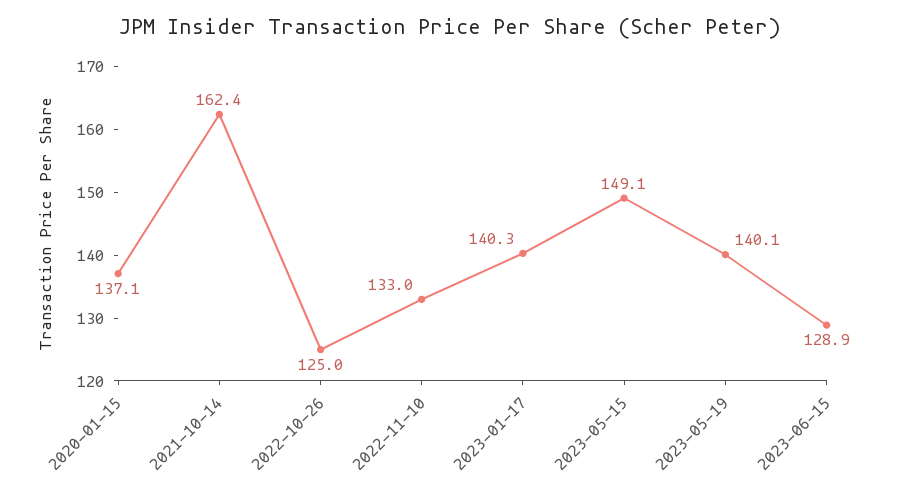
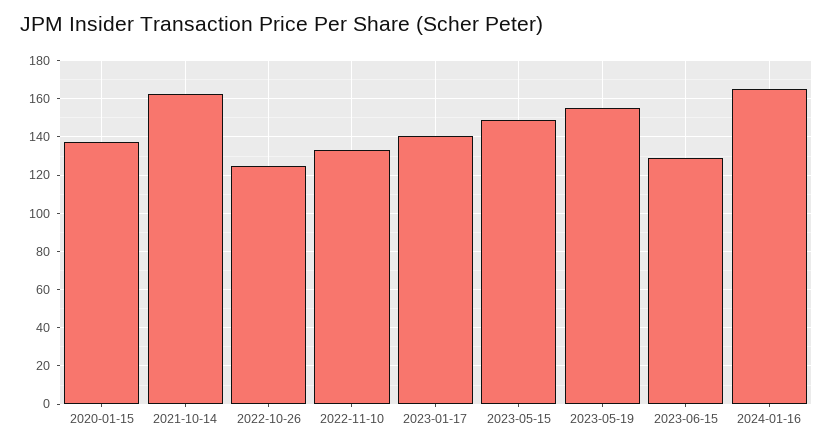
2023-05-19: 140.1 -> 155
2024-01-16: none -> 165

